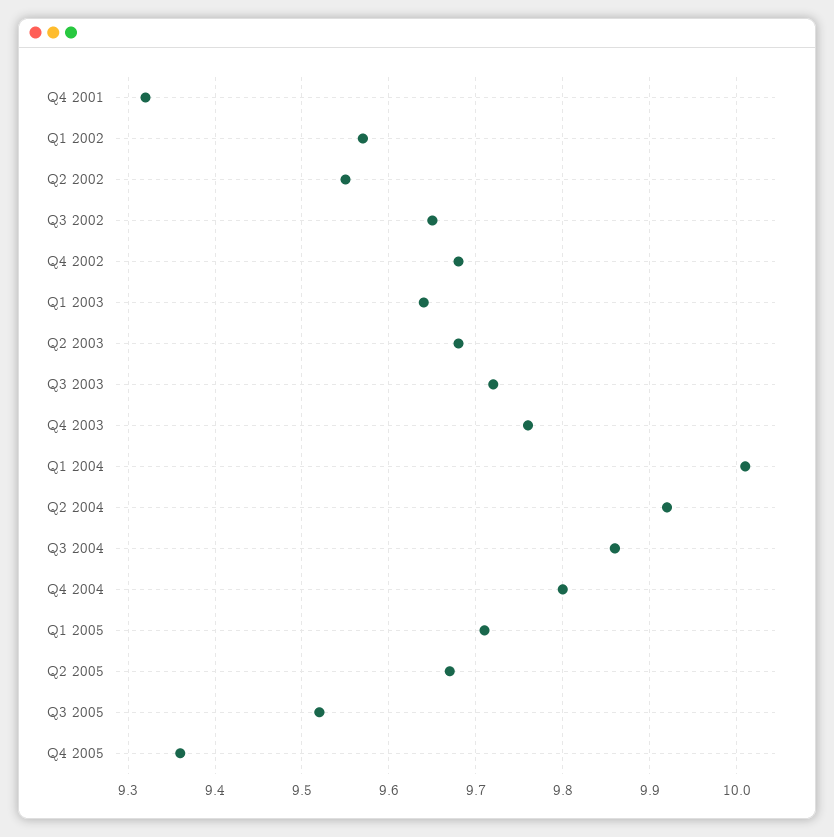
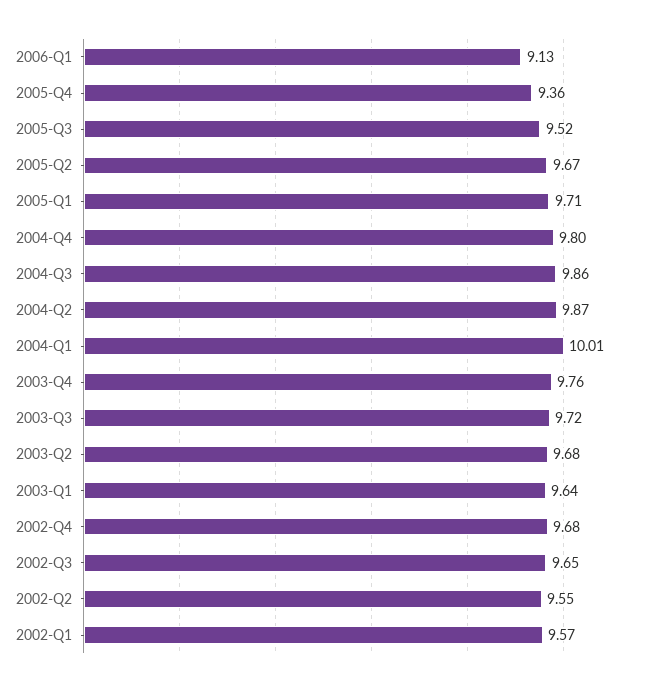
Q4 2001: 9.32 -> none
Q2 2004: 9.92 -> 9.87
2006-Q1: none -> 9.13

